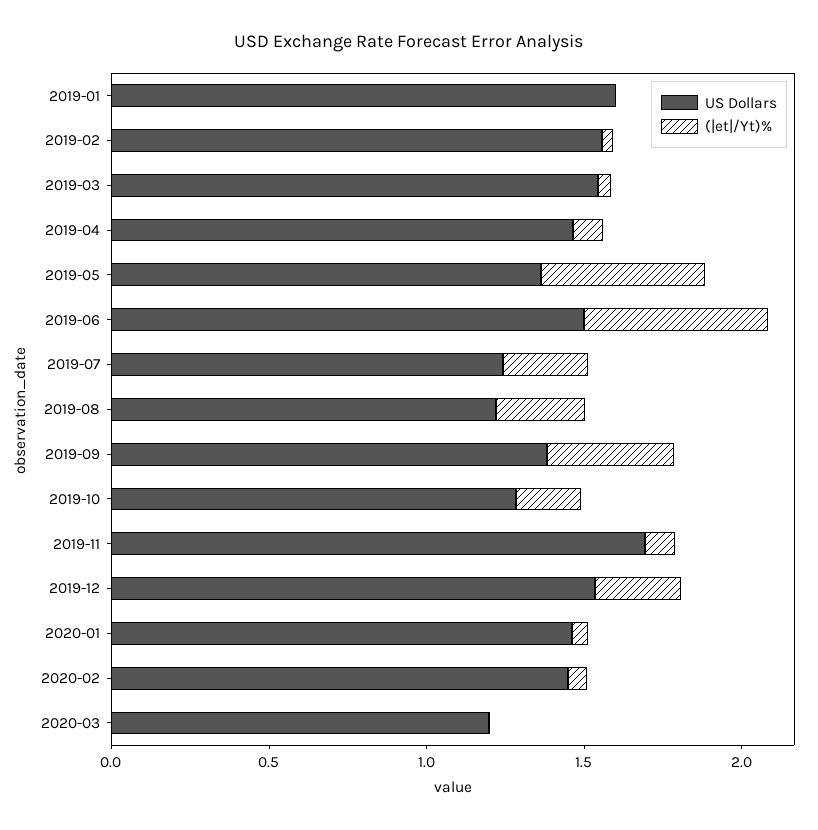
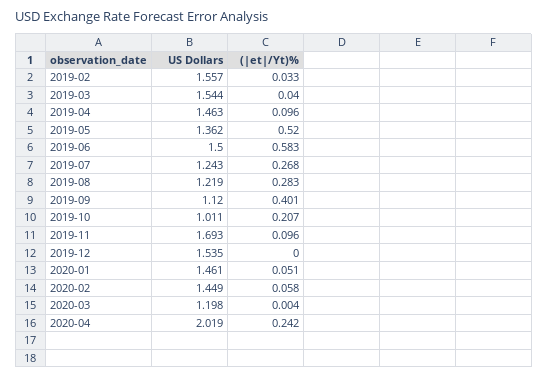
US Dollars, 2019-01: 1.6 -> none
(|et|/Yt)%, 2019-01: 0 -> none
US Dollars, 2019-09: 1.4 -> 1.12
US Dollars, 2019-10: 1.3 -> 1.011
(|et|/Yt)%, 2019-12: 0.3 -> 0
US Dollars, 2020-04: none -> 2.019
(|et|/Yt)%, 2020-04: none -> 0.242

